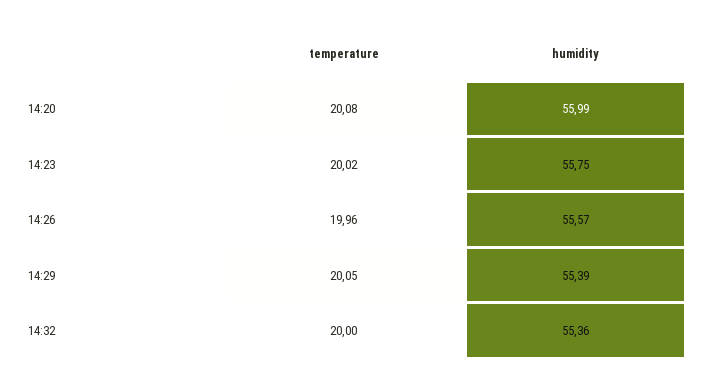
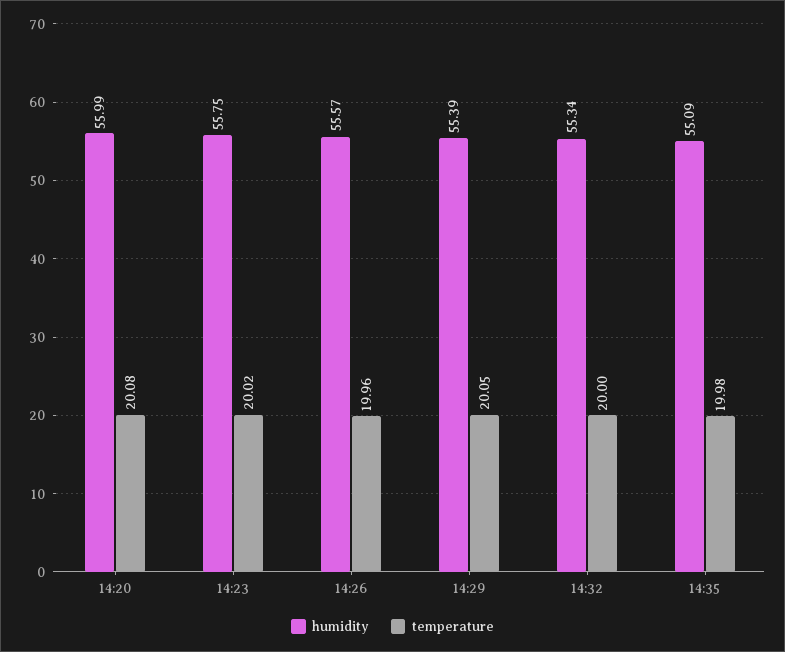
humidity, 14:32: 55.36 -> 55.34
humidity, 14:35: none -> 55.09
temperature, 14:35: none -> 19.98

